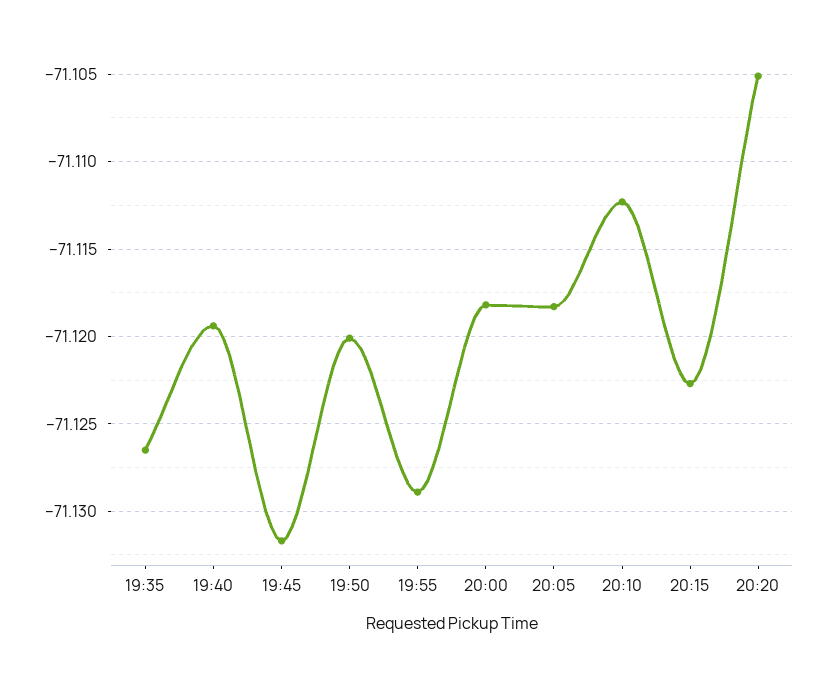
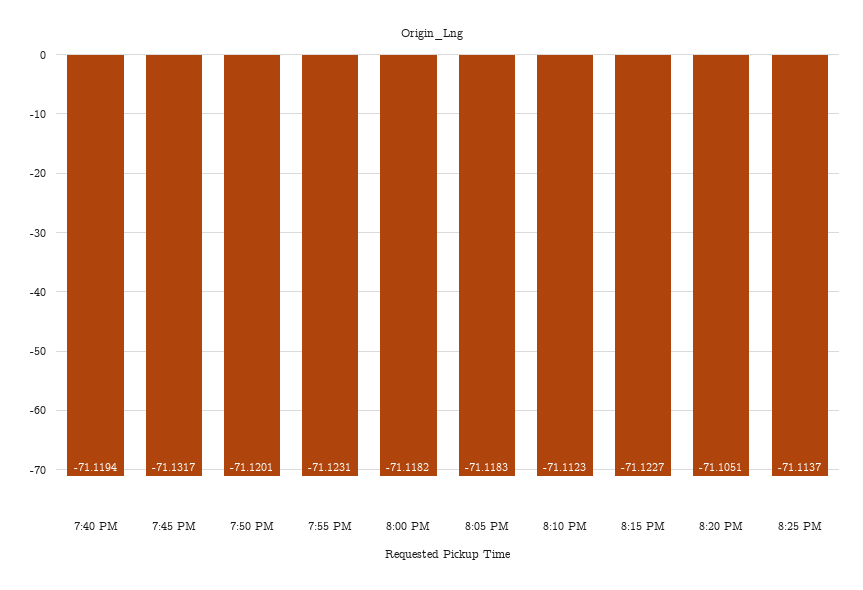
19:35: -71.1265 -> none
19:55: -71.129 -> -71.1231
8:25 PM: none -> -71.1137

